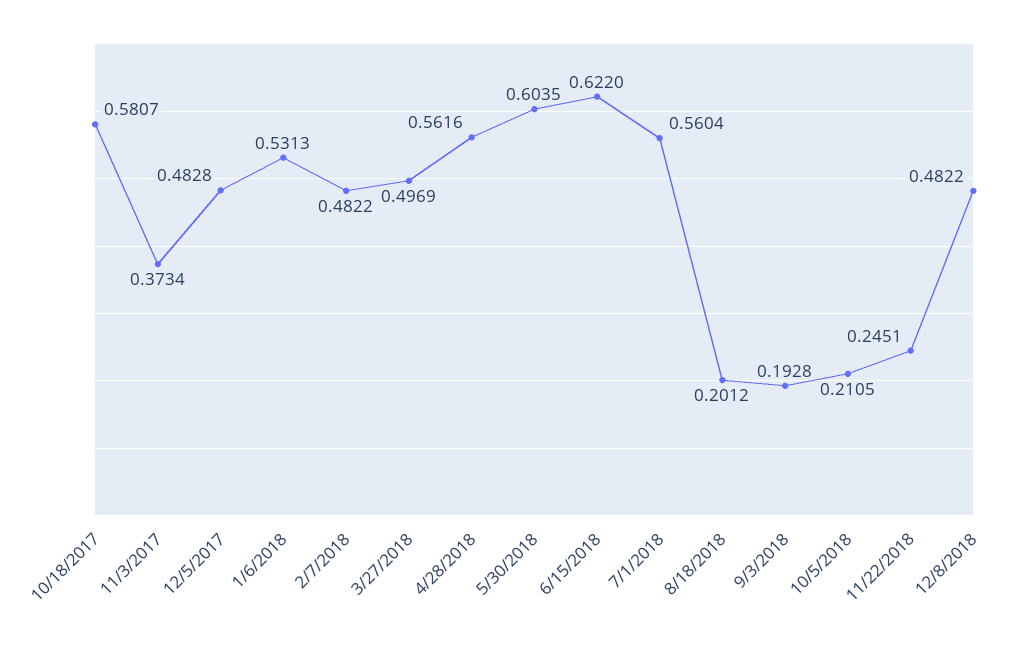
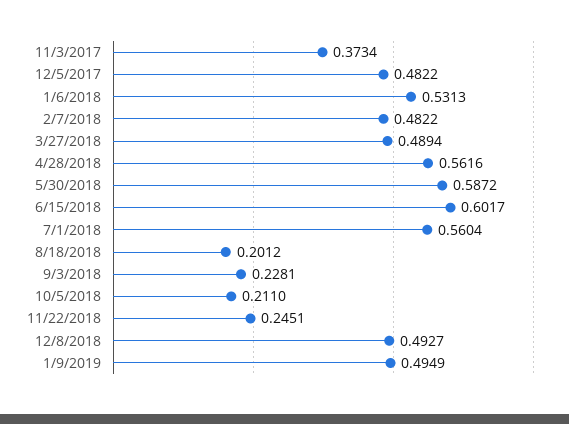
10/18/2017: 0.5807 -> none
12/5/2017: 0.4828 -> 0.4822
3/27/2018: 0.4969 -> 0.4894
5/30/2018: 0.6035 -> 0.5872
6/15/2018: 0.622 -> 0.6017
9/3/2018: 0.1928 -> 0.2281
10/5/2018: 0.2105 -> 0.211
12/8/2018: 0.4822 -> 0.4927
1/9/2019: none -> 0.4949

